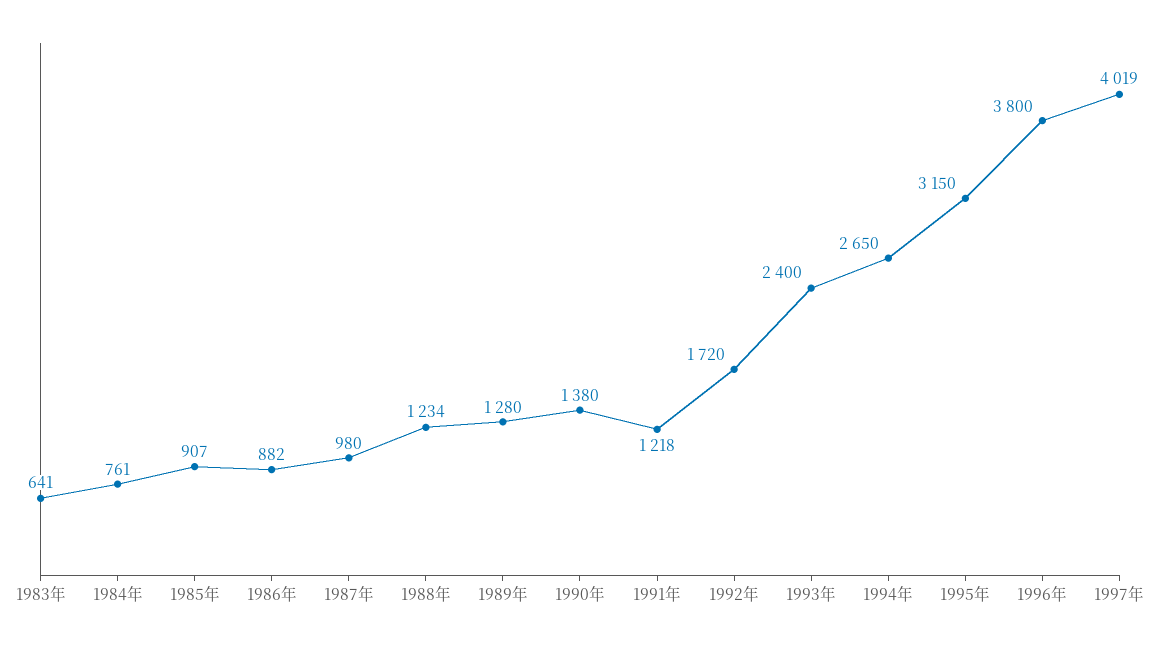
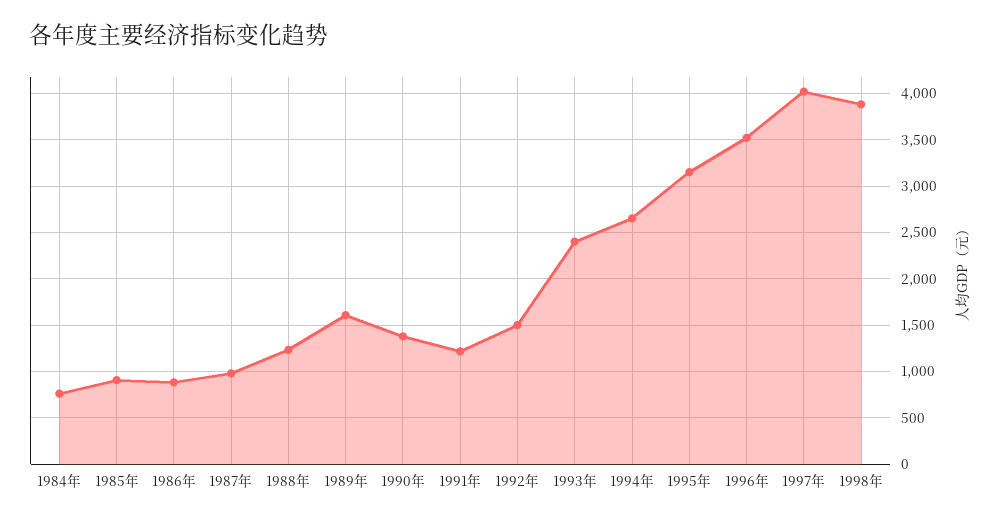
1983年: 641 -> none
1989年: 1280 -> 1600
1992年: 1720 -> 1500
1996年: 3800 -> 3500
1998年: none -> 3900

